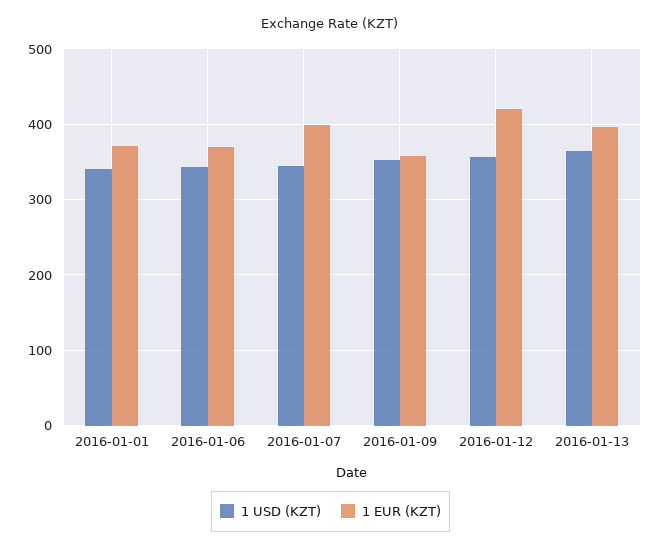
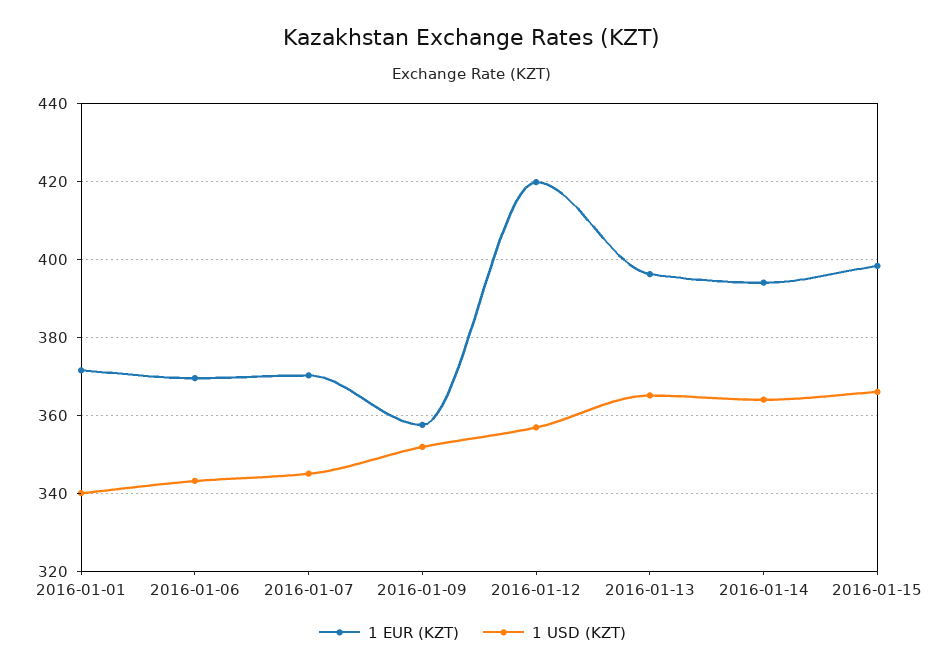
1 EUR (KZT), 2016-01-07: 400 -> 370
1 EUR (KZT), 2016-01-14: none -> 394
1 USD (KZT), 2016-01-14: none -> 364
1 EUR (KZT), 2016-01-15: none -> 398
1 USD (KZT), 2016-01-15: none -> 366

